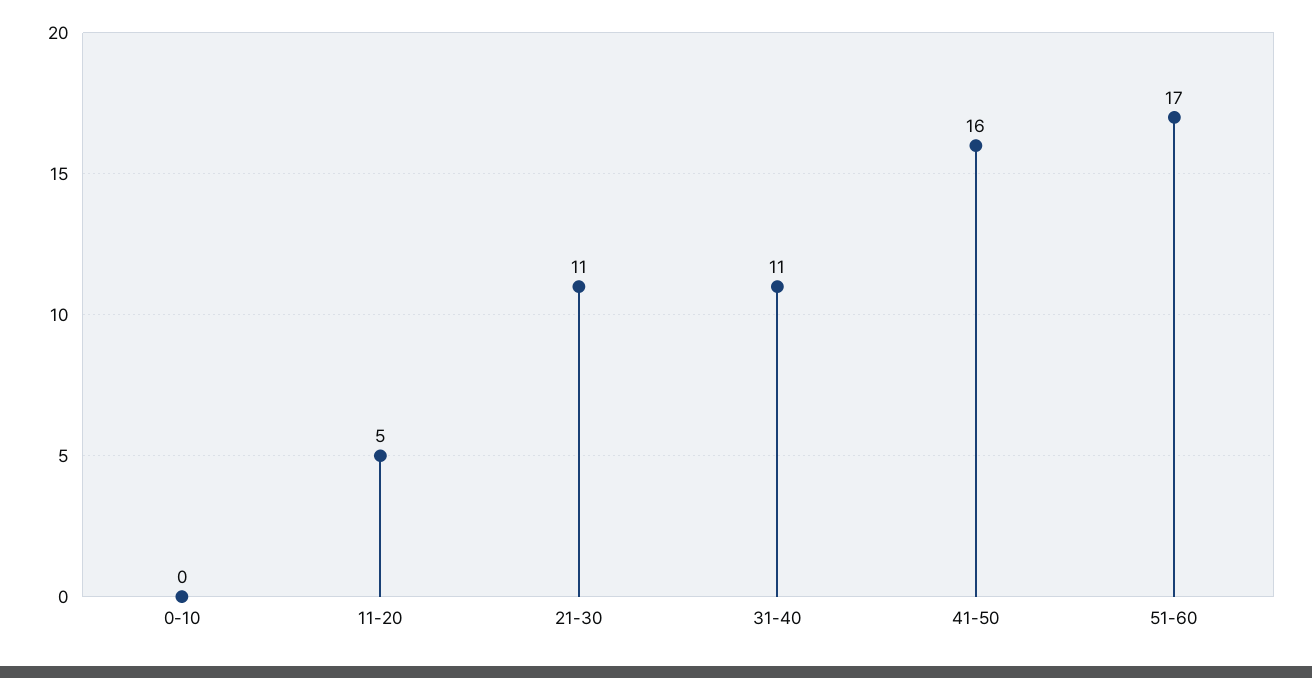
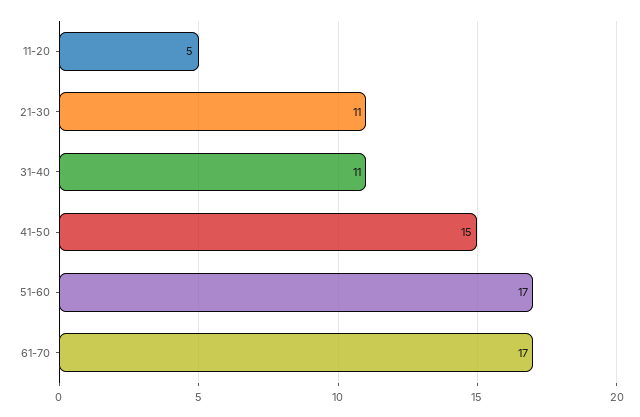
0-10: 0 -> none
41-50: 16 -> 15
61-70: none -> 17

